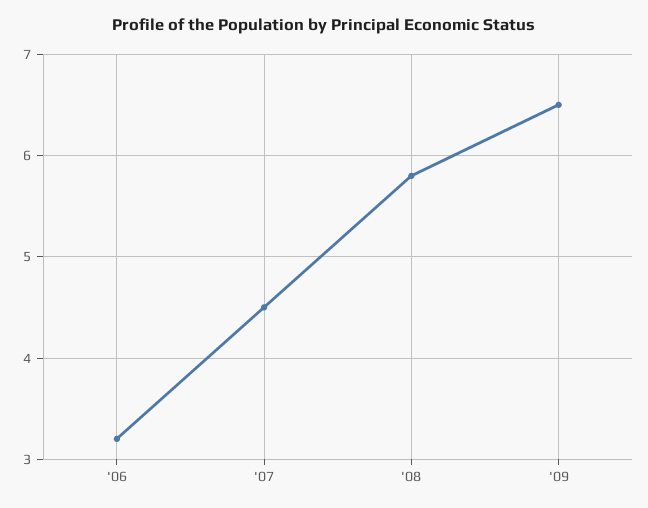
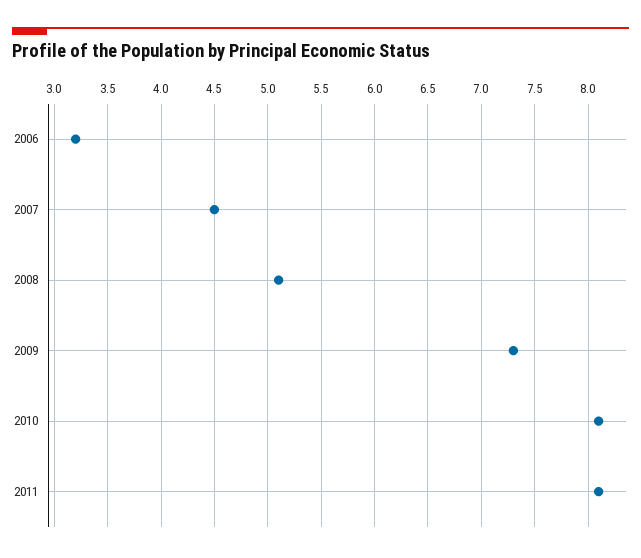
'08: 5.8 -> 5.1
'09: 6.5 -> 7.3
2010: none -> 8.1
2011: none -> 8.1

